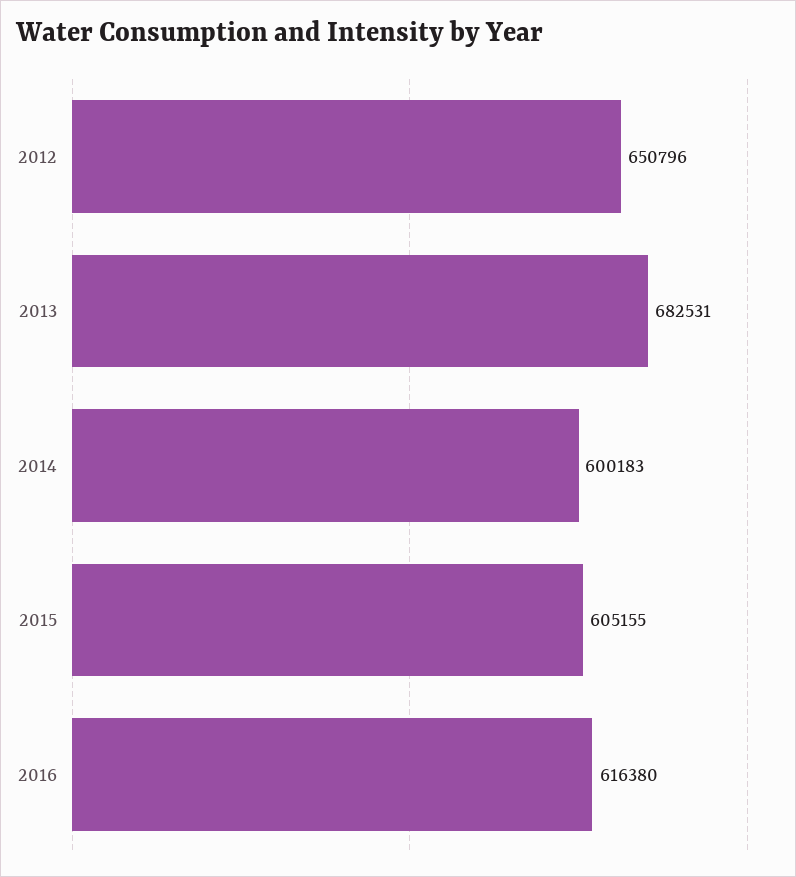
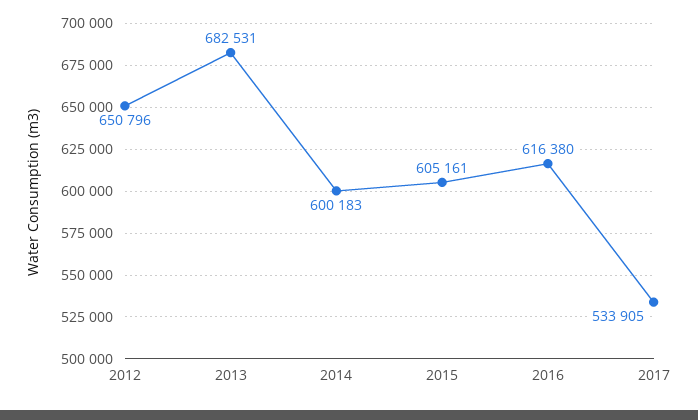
2015: 605155 -> 605161
2017: none -> 533905

